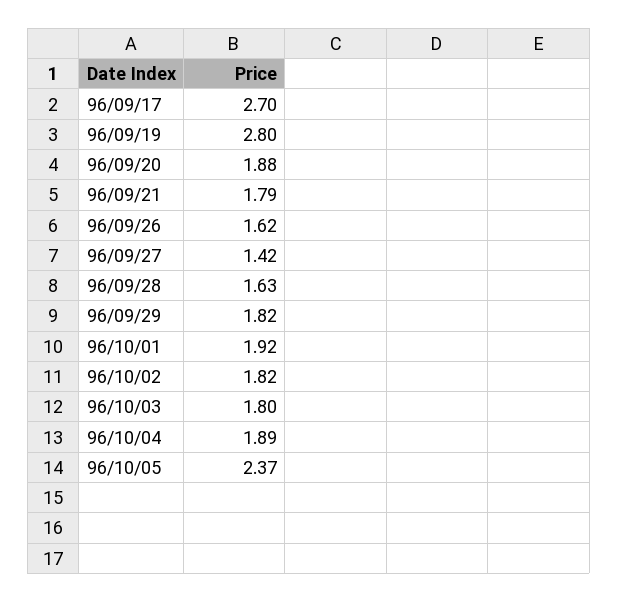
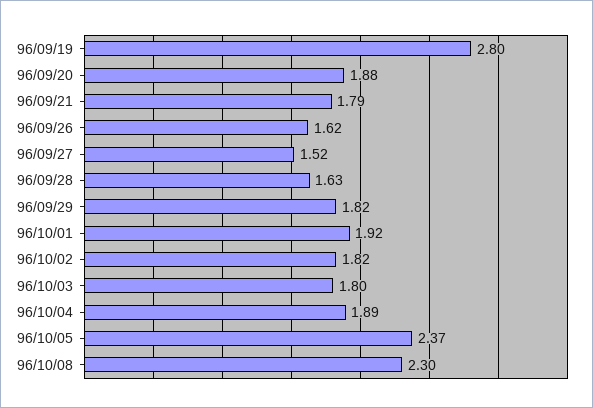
96/09/17: 2.7 -> none
96/09/27: 1.42 -> 1.52
96/10/08: none -> 2.3

